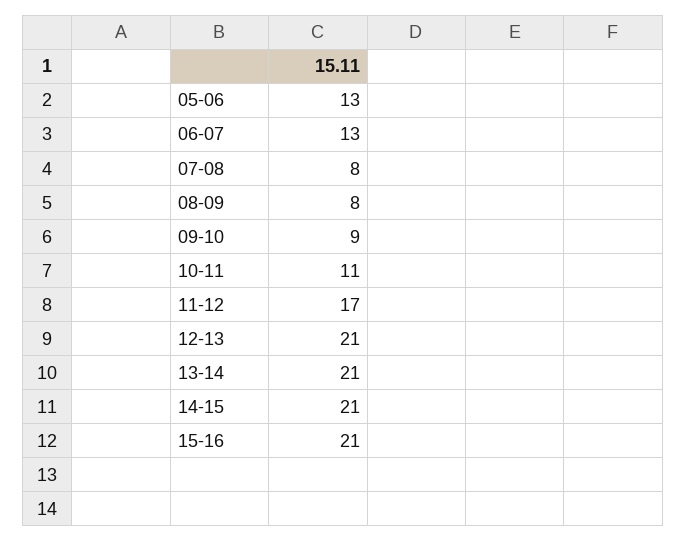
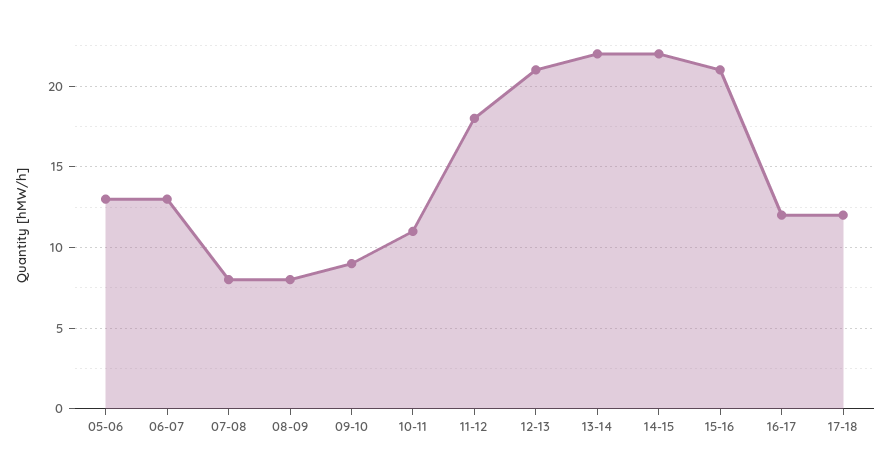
11-12: 17 -> 18
13-14: 21 -> 22
14-15: 21 -> 22
16-17: none -> 12
17-18: none -> 12

